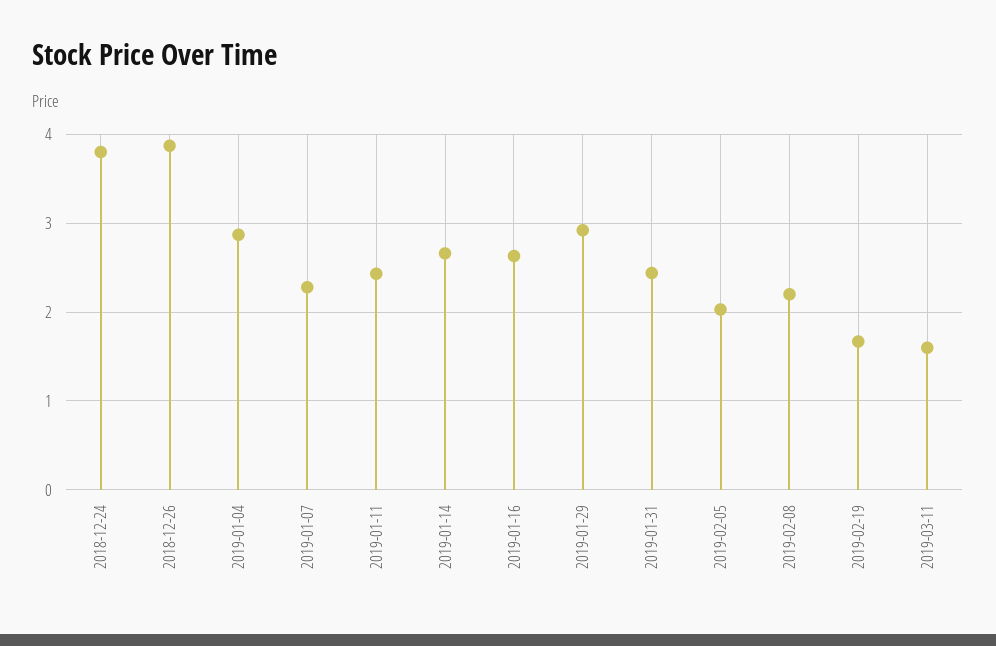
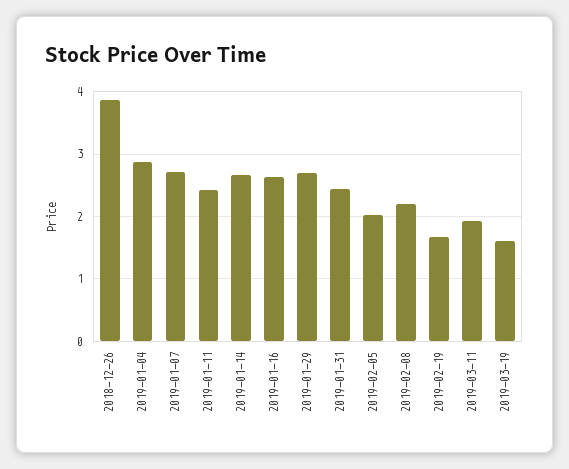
2018-12-24: 3.8 -> none
2019-01-07: 2.3 -> 2.7
2019-01-29: 2.9 -> 2.7
2019-03-11: 1.6 -> 1.9
2019-03-19: none -> 1.6

